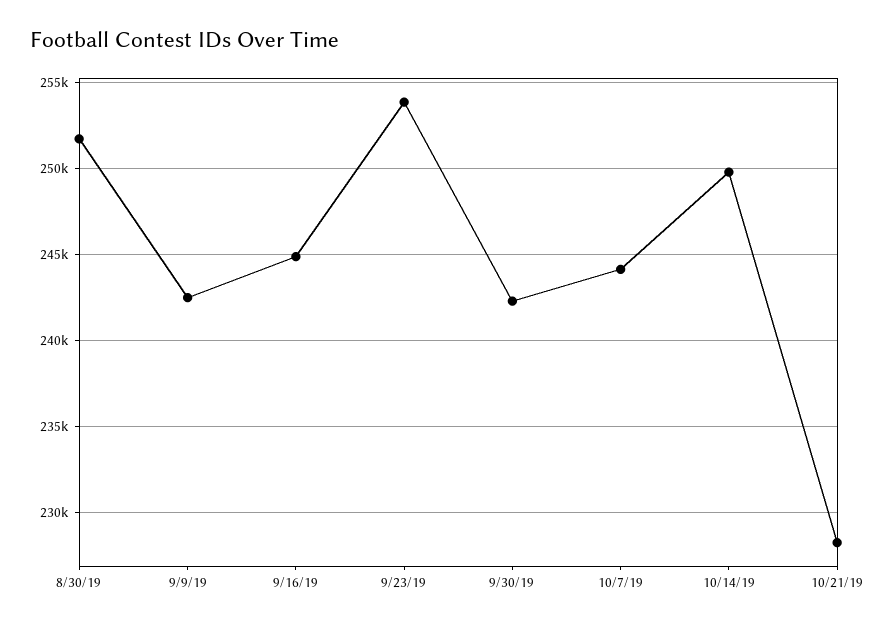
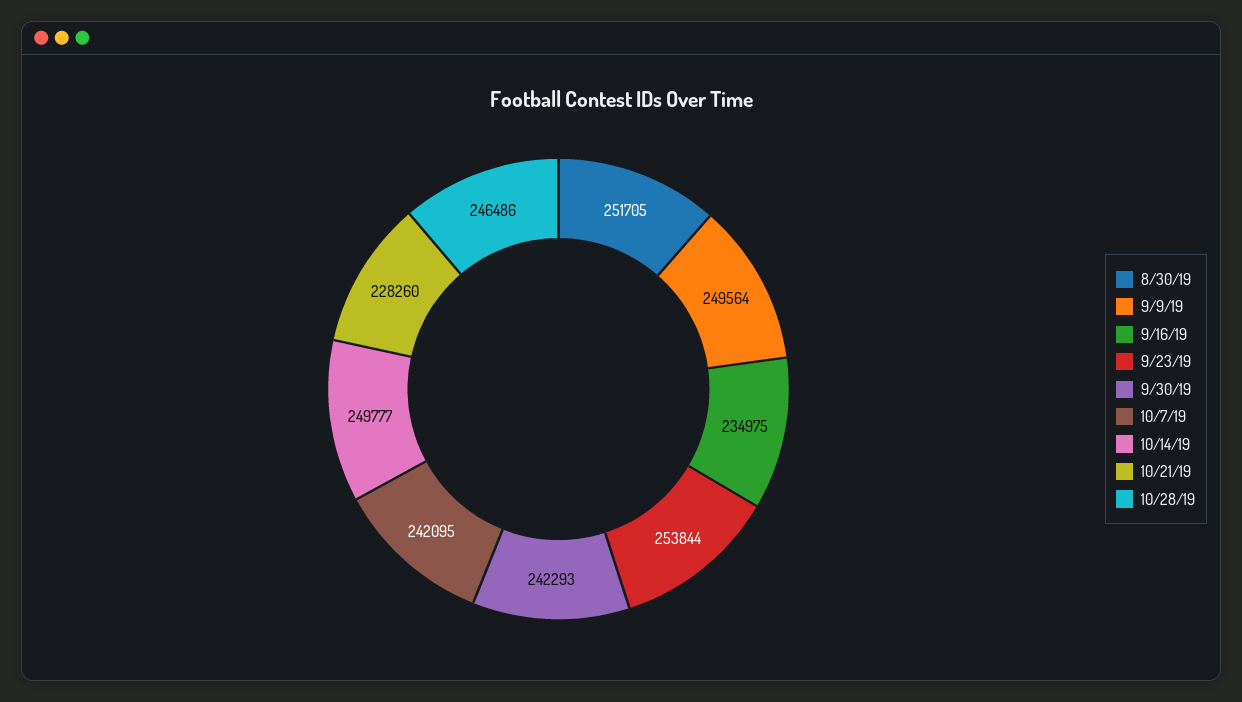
9/9/19: 242500 -> 249564
9/16/19: 245000 -> 234975
10/7/19: 244000 -> 242095
10/28/19: none -> 246486

